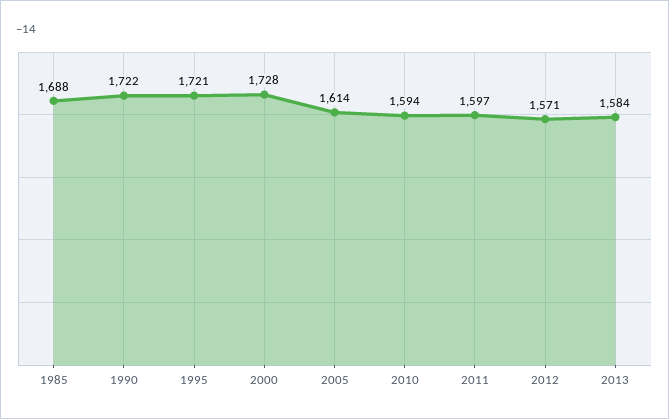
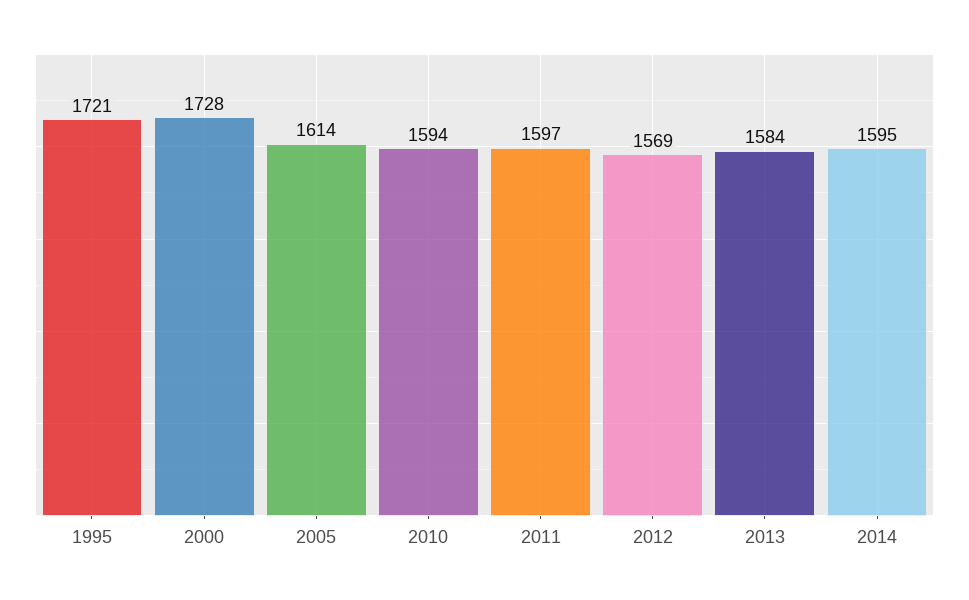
1985: 1688 -> none
1990: 1722 -> none
2012: 1571 -> 1569
2014: none -> 1595

